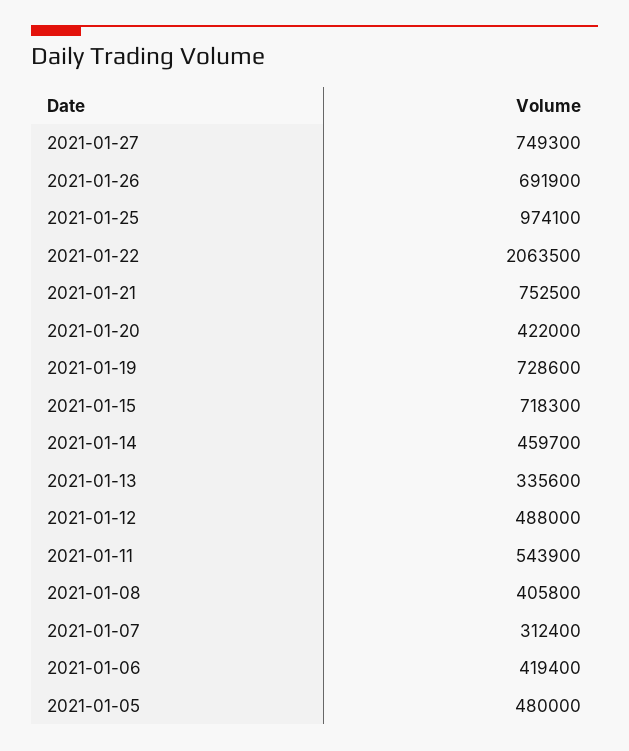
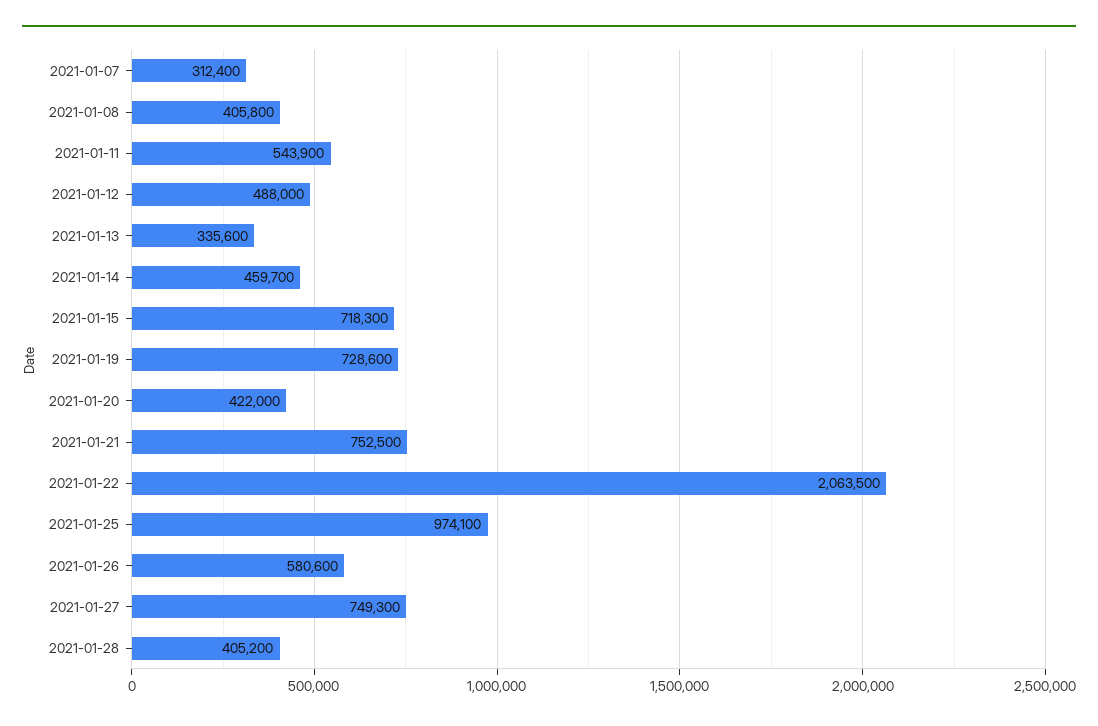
2021-01-26: 691900 -> 580600
2021-01-06: 419400 -> none
2021-01-05: 480000 -> none
2021-01-28: none -> 405200

